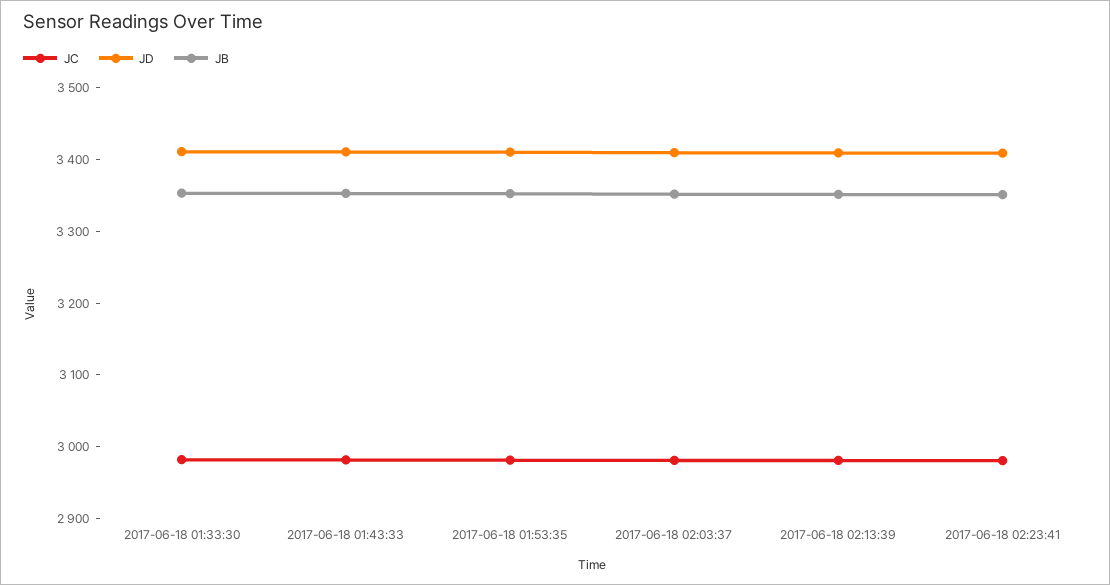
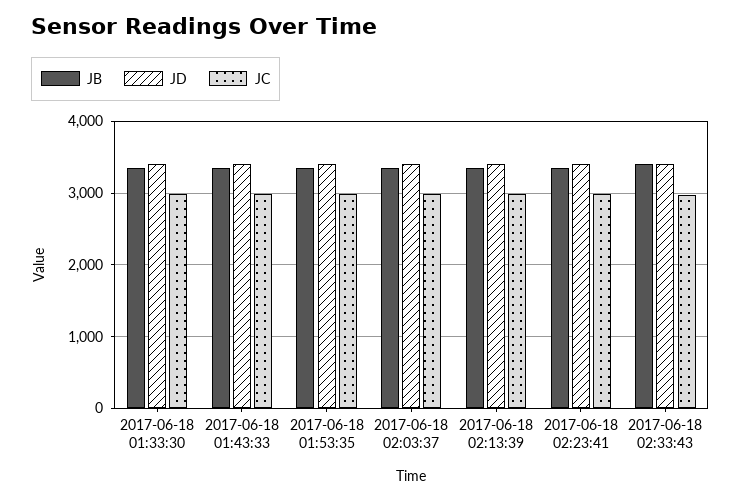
JB, 2017-06-18 02:33:43: none -> 3400
JD, 2017-06-18 02:33:43: none -> 3400
JC, 2017-06-18 02:33:43: none -> 3000

